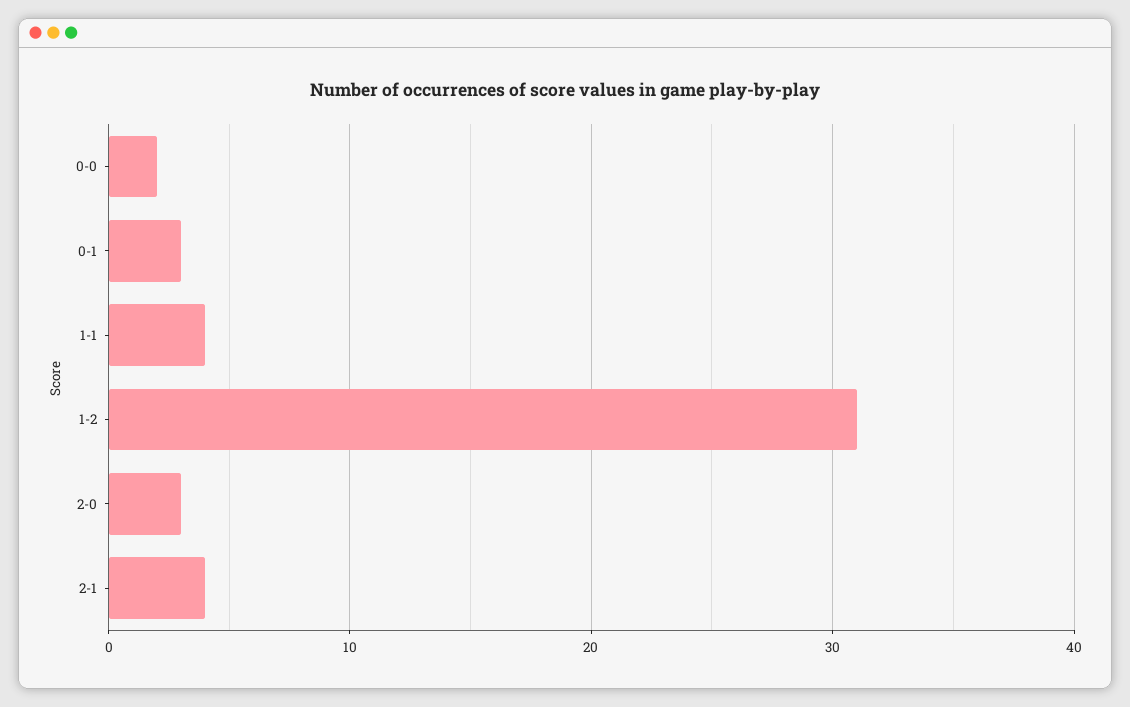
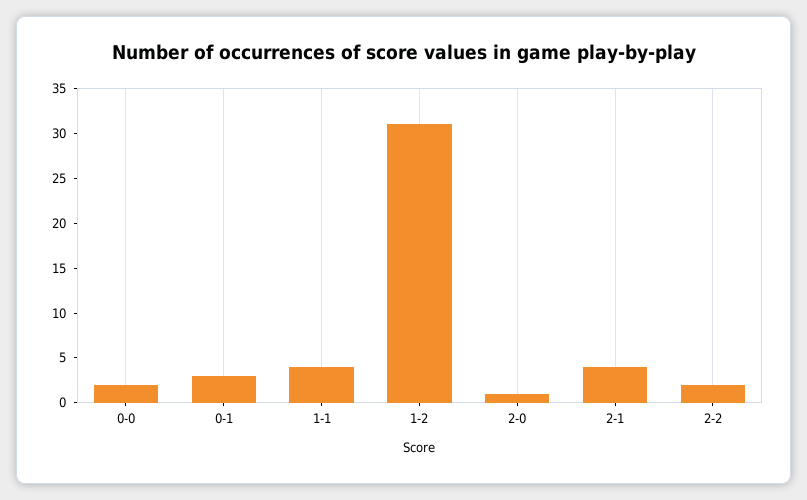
2-0: 3 -> 1
2-2: none -> 2

